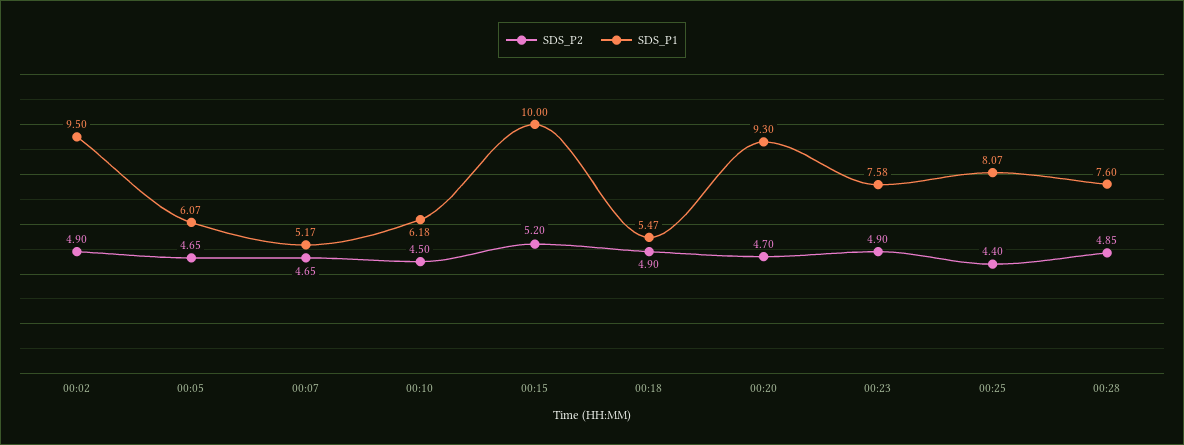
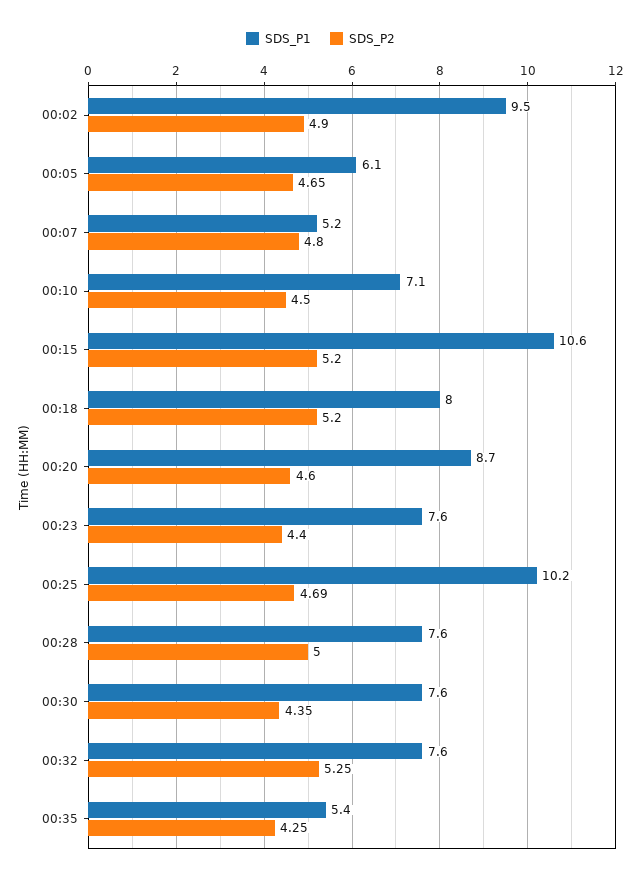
SDS_P2, 00:07: 4.65 -> 4.8
SDS_P1, 00:10: 6.18 -> 7.1
SDS_P1, 00:15: 10 -> 10.6
SDS_P2, 00:18: 4.9 -> 5.2
SDS_P1, 00:18: 5.47 -> 8
SDS_P2, 00:20: 4.7 -> 4.6
SDS_P1, 00:20: 9.3 -> 8.7
SDS_P2, 00:23: 4.9 -> 4.4
SDS_P2, 00:25: 4.4 -> 4.69
SDS_P1, 00:25: 8.07 -> 10.2
SDS_P2, 00:28: 4.85 -> 5
SDS_P1, 00:30: none -> 7.6
SDS_P2, 00:30: none -> 4.35
SDS_P1, 00:32: none -> 7.6
SDS_P2, 00:32: none -> 5.25
SDS_P1, 00:35: none -> 5.4
SDS_P2, 00:35: none -> 4.25

